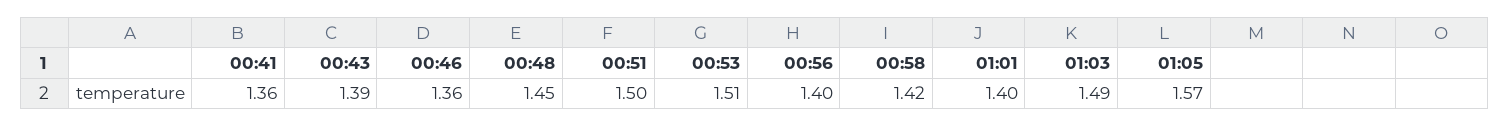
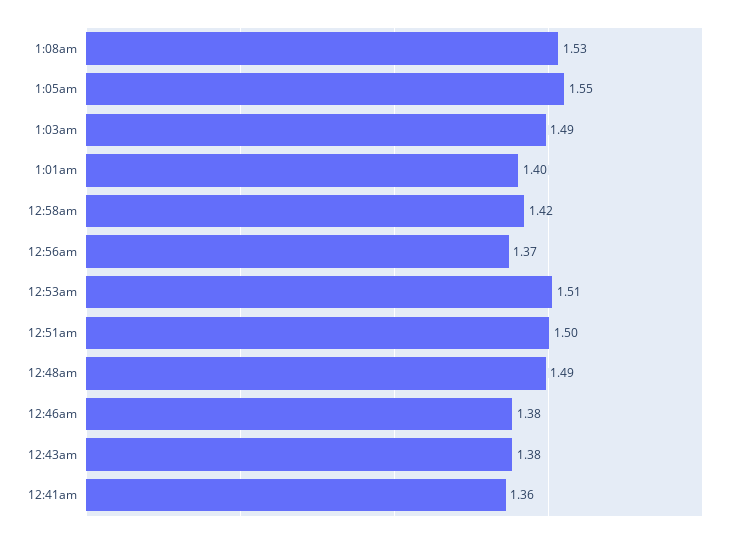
00:43: 1.39 -> 1.38
00:46: 1.36 -> 1.38
00:48: 1.45 -> 1.49
00:56: 1.4 -> 1.37
01:05: 1.57 -> 1.55
1:08am: none -> 1.53

